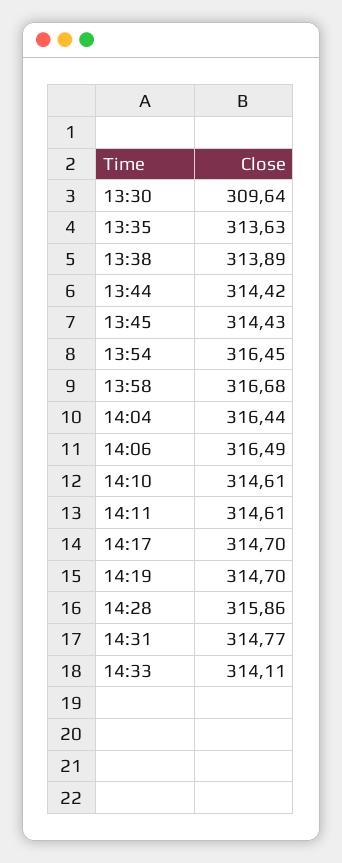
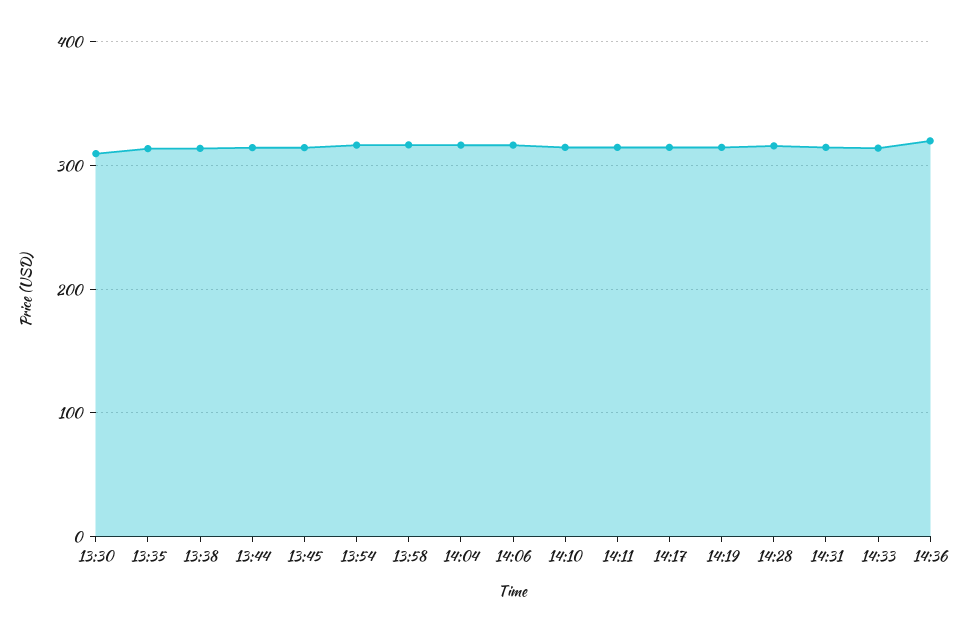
14:36: none -> 320

